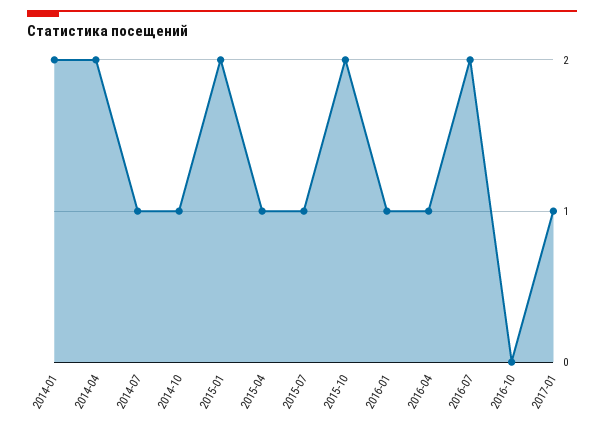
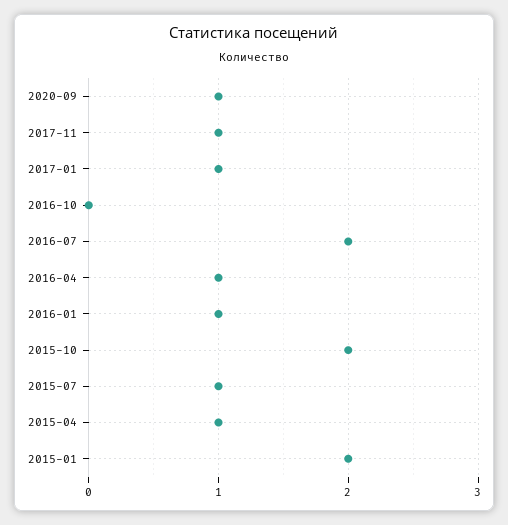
2014-01: 2 -> none
2014-04: 2 -> none
2014-07: 1 -> none
2014-10: 1 -> none
2020-09: none -> 1
2017-11: none -> 1

